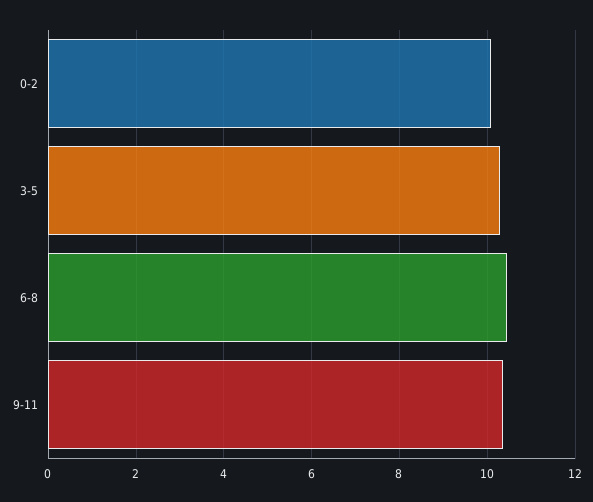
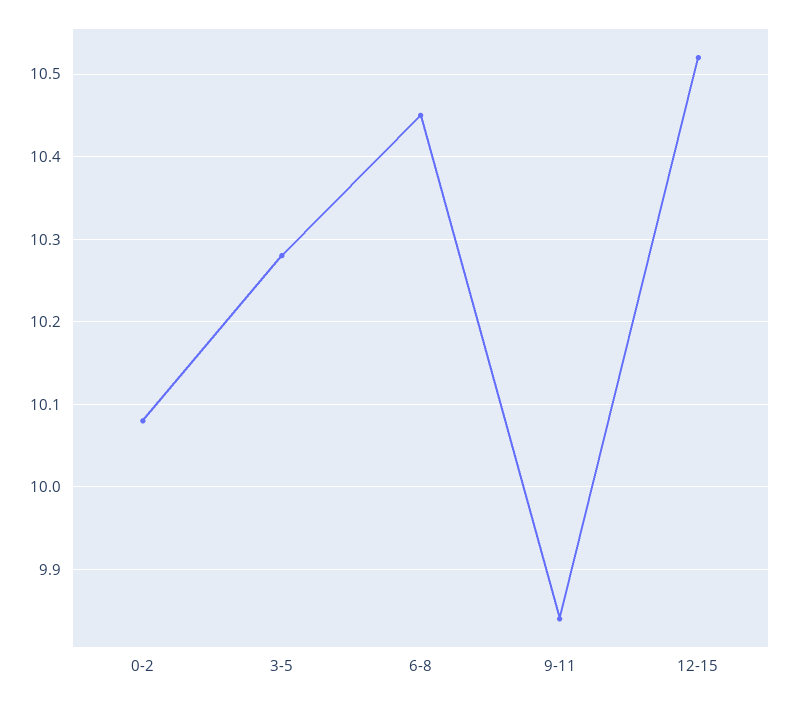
9-11: 10.4 -> 9.84
12-15: none -> 10.52

